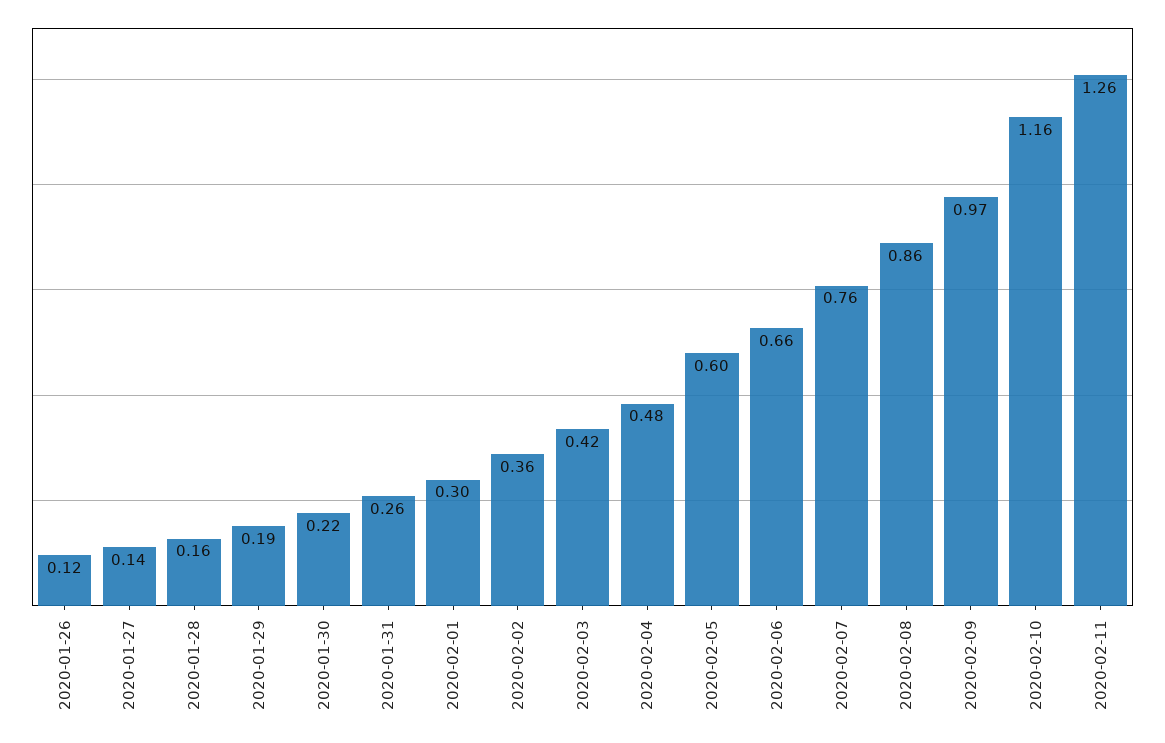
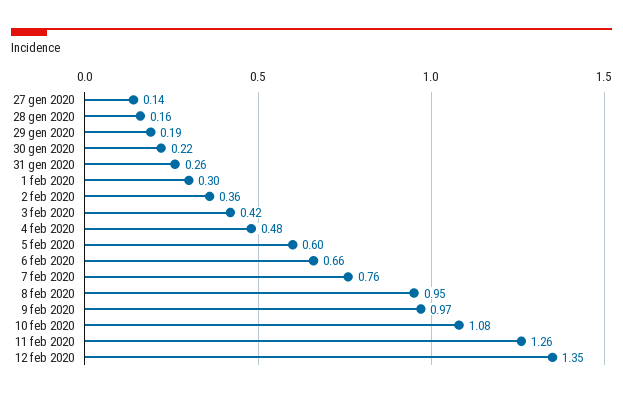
2020-01-26: 0.12 -> none
2020-02-08: 0.86 -> 0.95
2020-02-10: 1.16 -> 1.08
12 feb 2020: none -> 1.35

